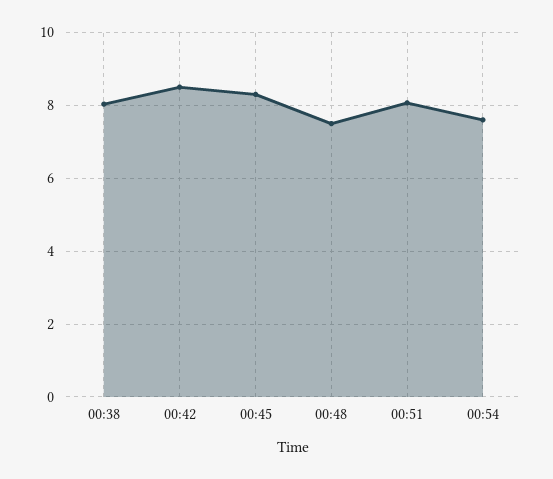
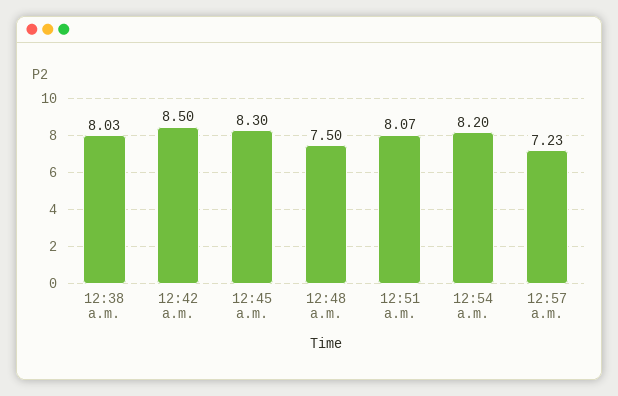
00:54: 7.6 -> 8.2
12:57 a.m.: none -> 7.23

